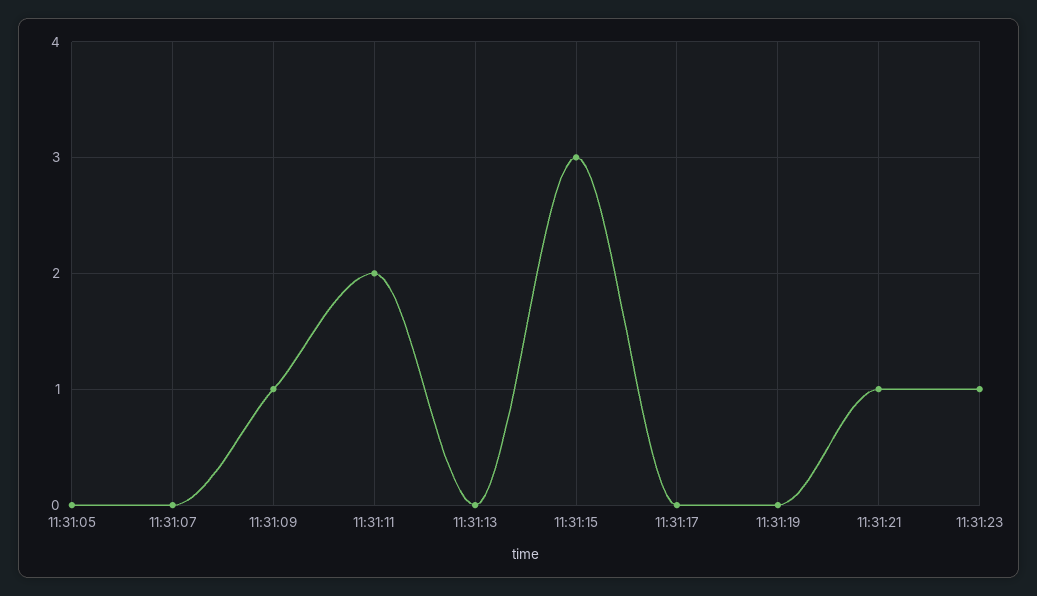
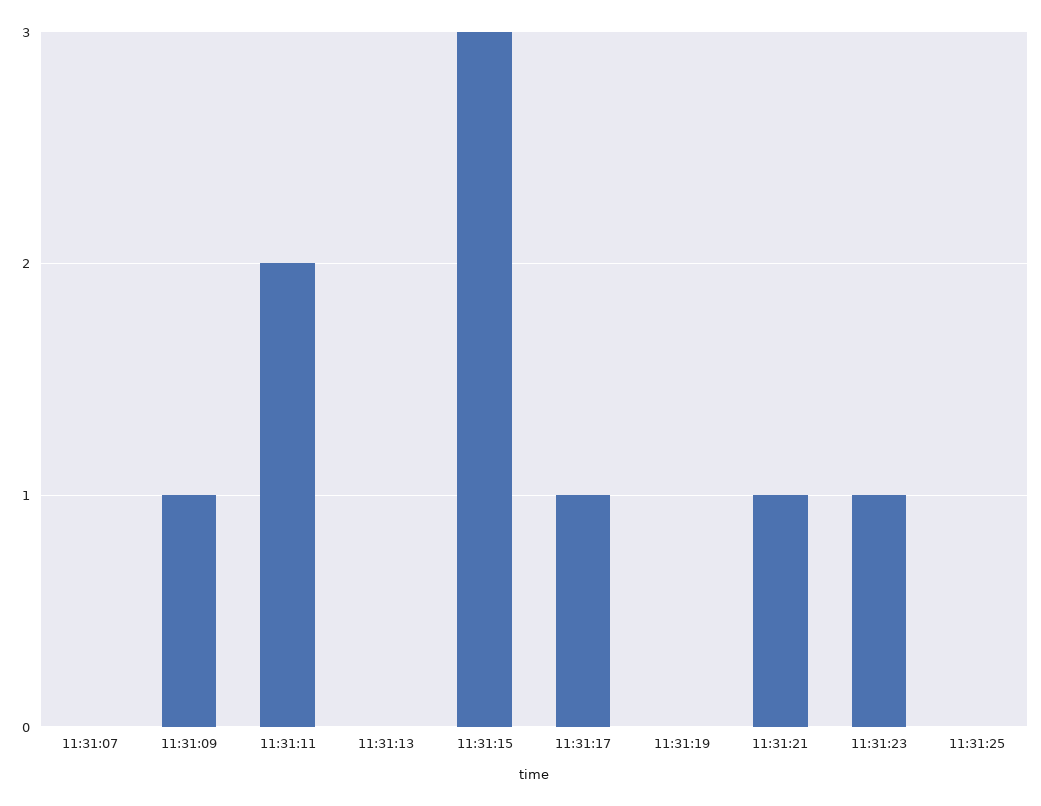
11:31:05: 0 -> none
11:31:17: 0 -> 1
11:31:25: none -> 0

